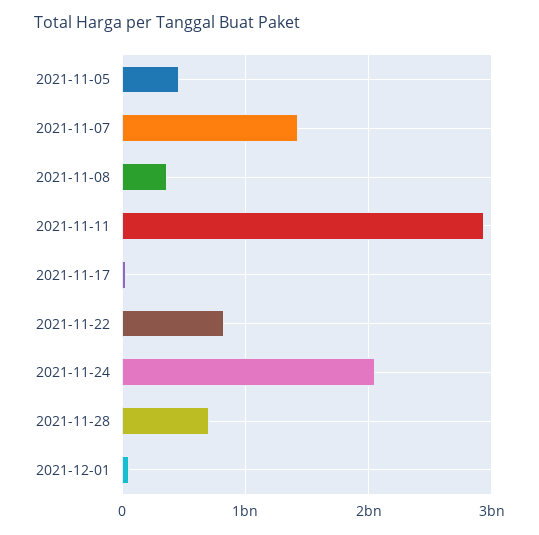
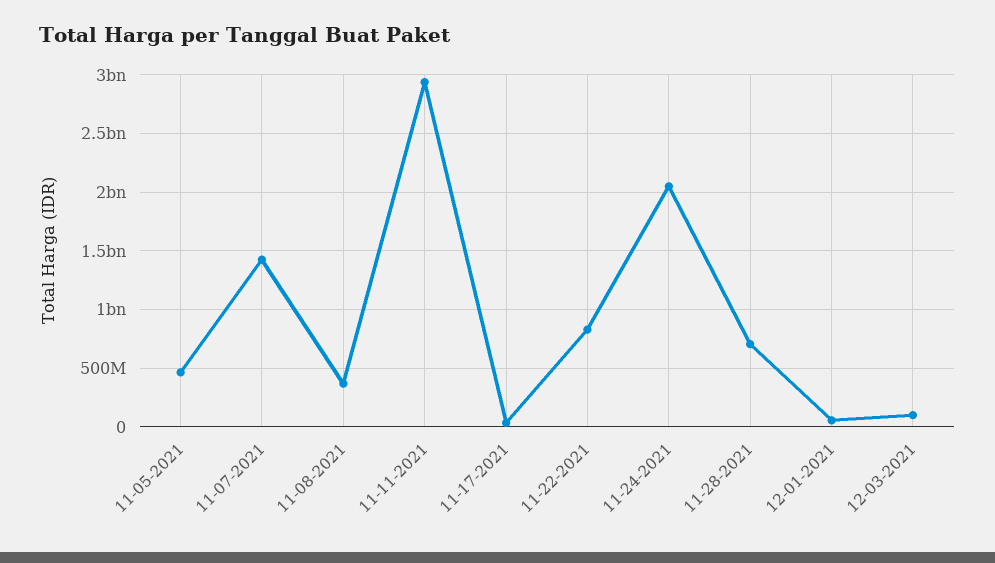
12-03-2021: none -> 100000000

